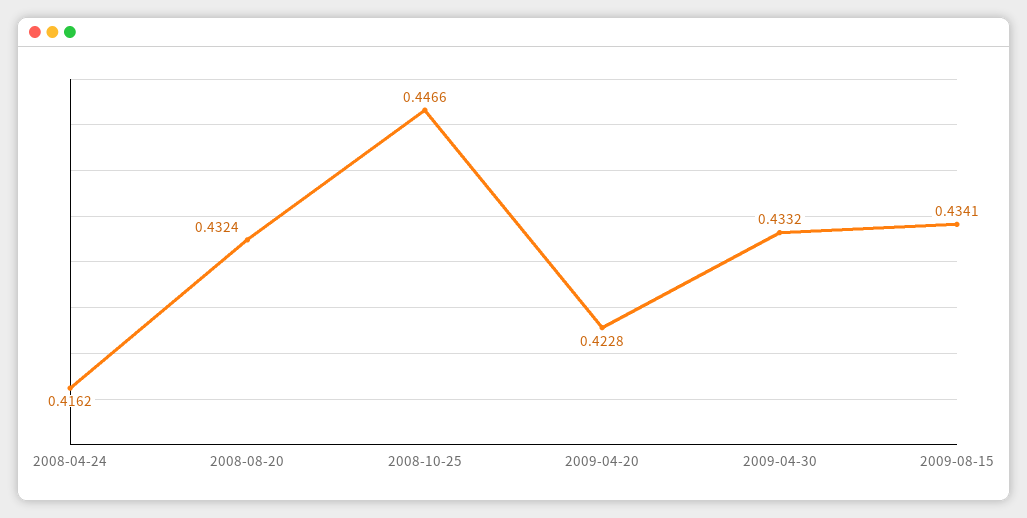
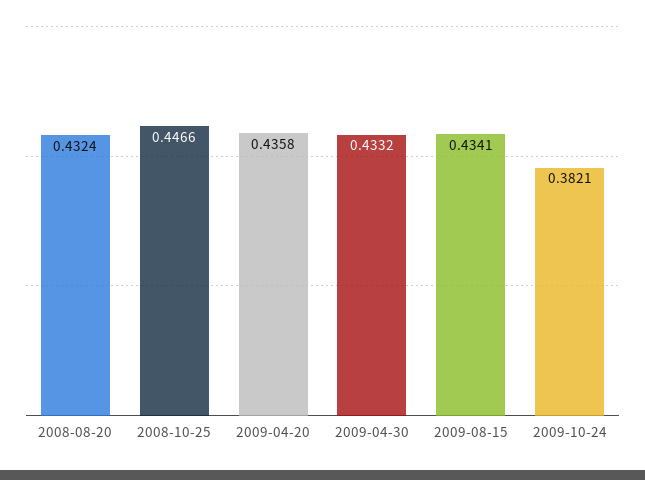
2008-04-24: 0.4162 -> none
2009-04-20: 0.4228 -> 0.4358
2009-10-24: none -> 0.3821

